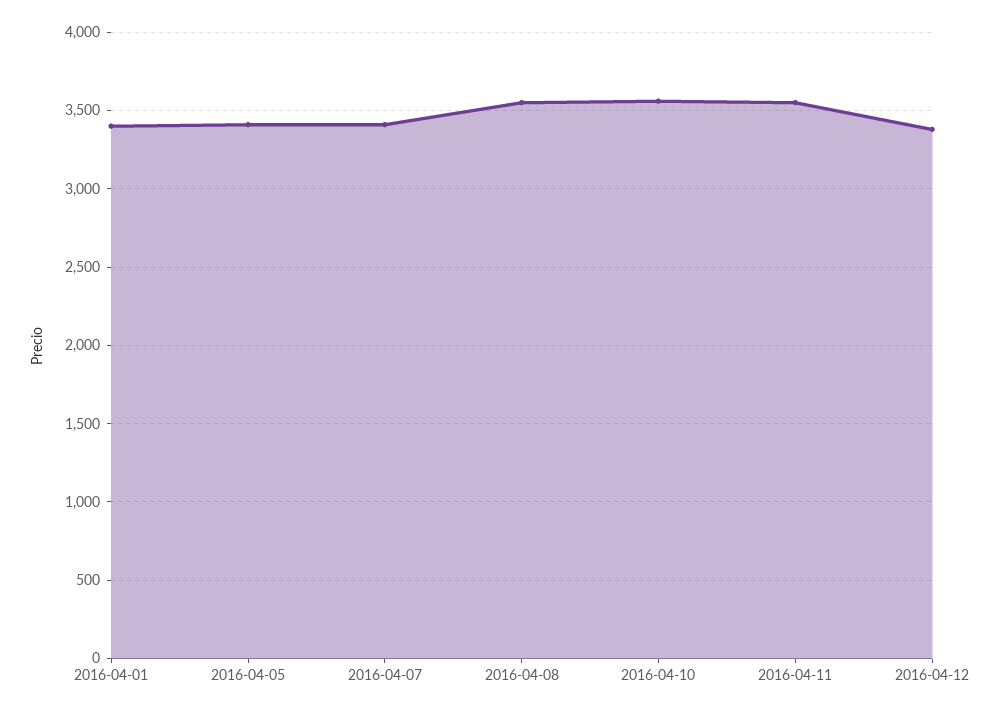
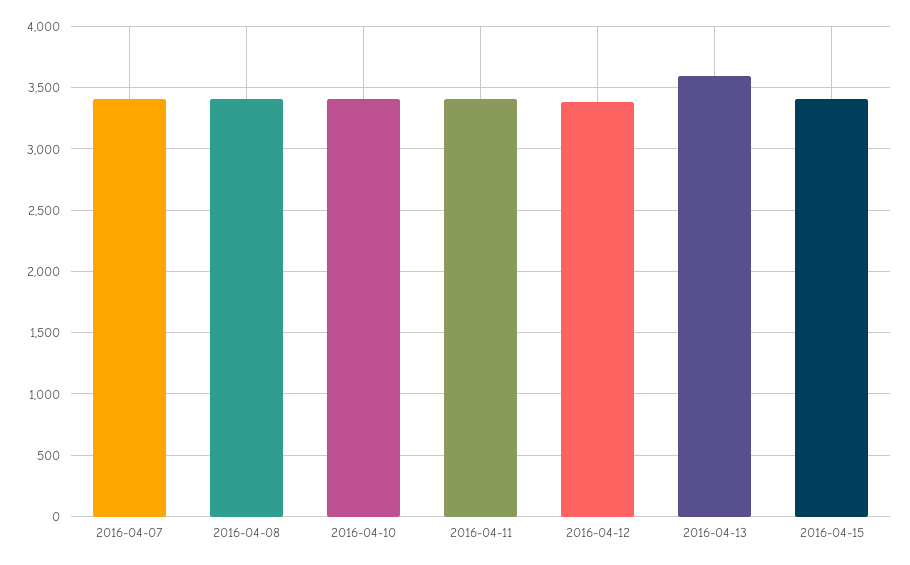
2016-04-01: 3400 -> none
2016-04-05: 3400 -> none
2016-04-08: 3550 -> 3400
2016-04-10: 3550 -> 3400
2016-04-11: 3550 -> 3400
2016-04-13: none -> 3600
2016-04-15: none -> 3400

